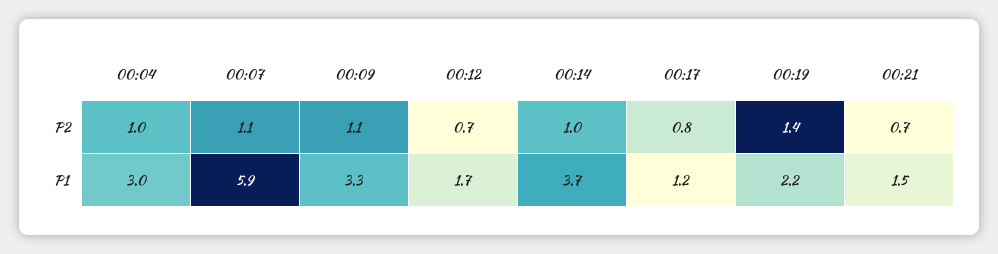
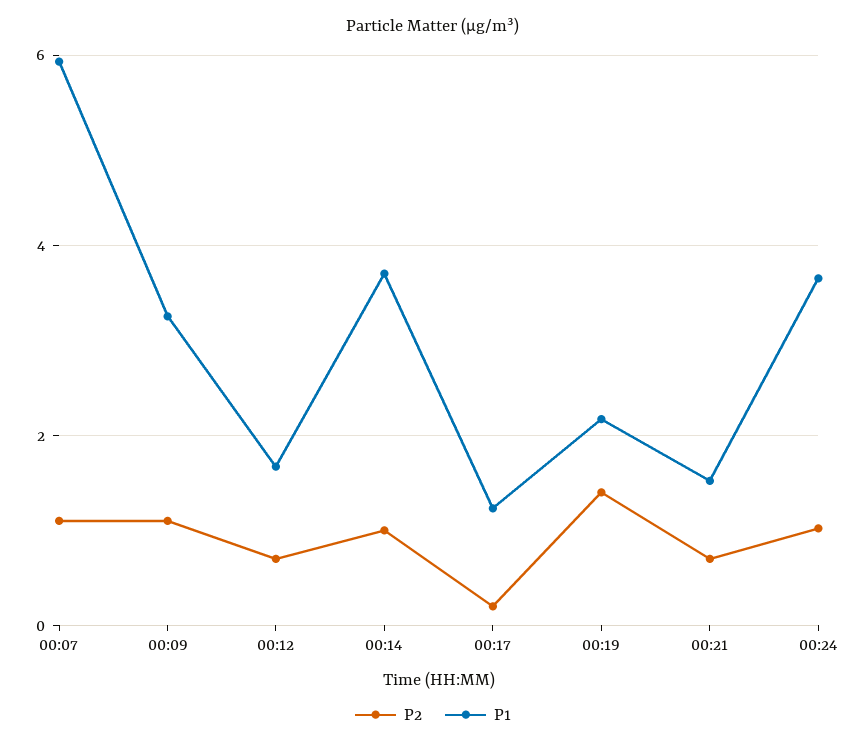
P2, 00:04: 1 -> none
P2, 00:17: 0.8 -> 0.2
P1, 00:04: 3 -> none
P2, 00:24: none -> 1
P1, 00:24: none -> 3.6

